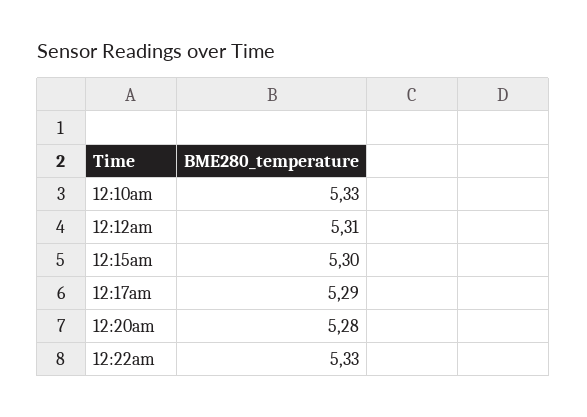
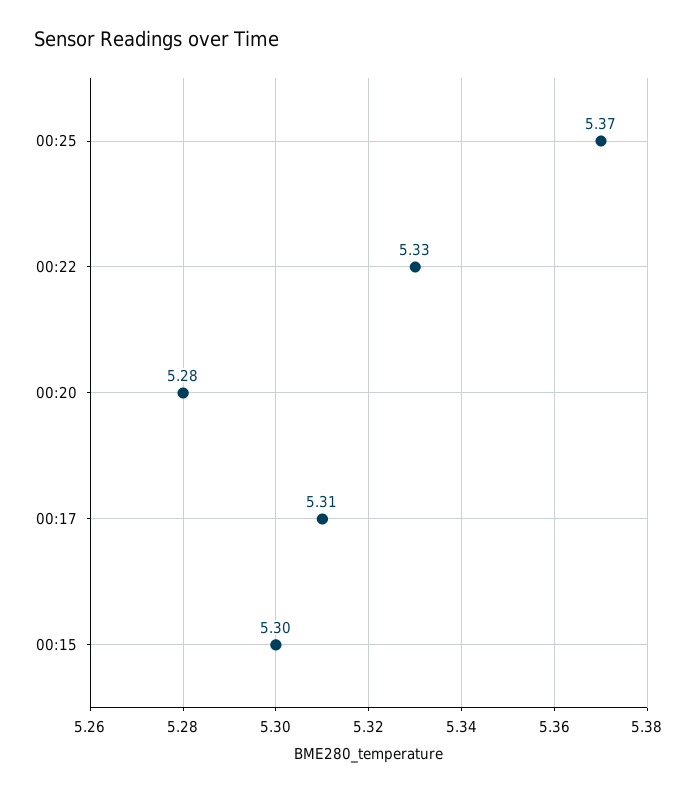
12:10am: 5.33 -> none
12:12am: 5.31 -> none
12:17am: 5.29 -> 5.31
00:25: none -> 5.37

